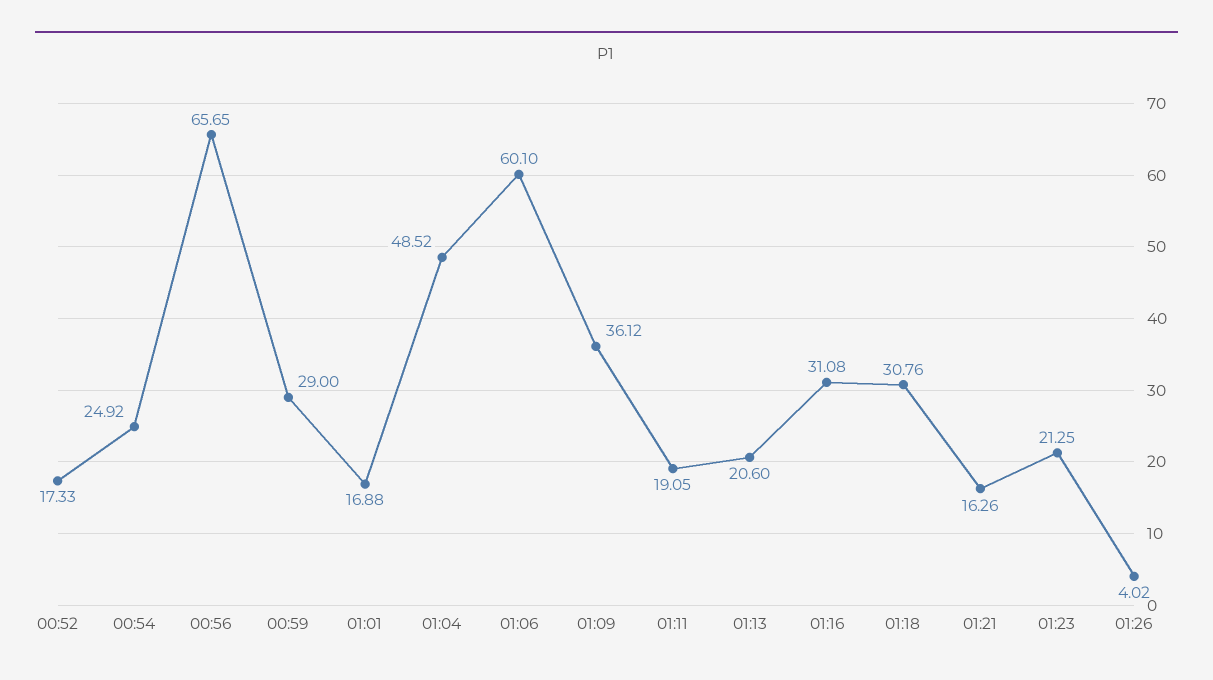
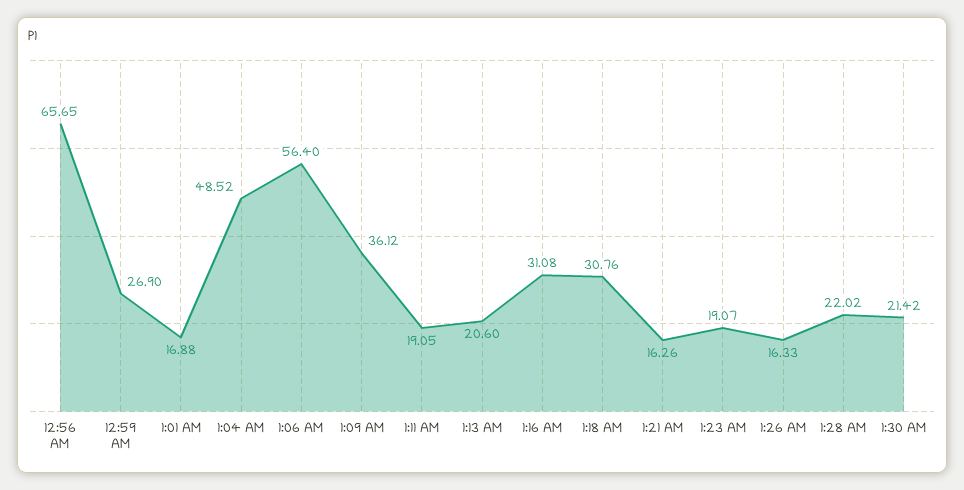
00:52: 17.33 -> none
00:54: 24.92 -> none
00:59: 29 -> 26.9
01:06: 60.1 -> 56.4
01:23: 21.25 -> 19.07
01:26: 4.02 -> 16.33
1:28 AM: none -> 22.02
1:30 AM: none -> 21.42

